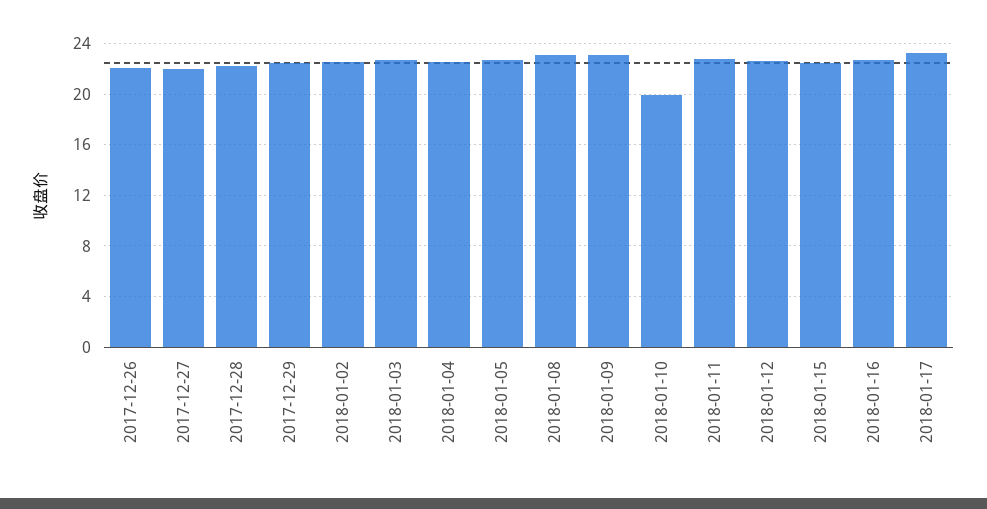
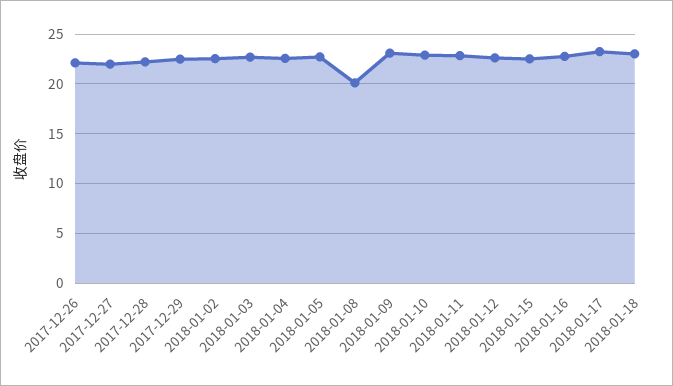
2018-01-08: 23 -> 20
2018-01-10: 20 -> 23
2018-01-18: none -> 23

